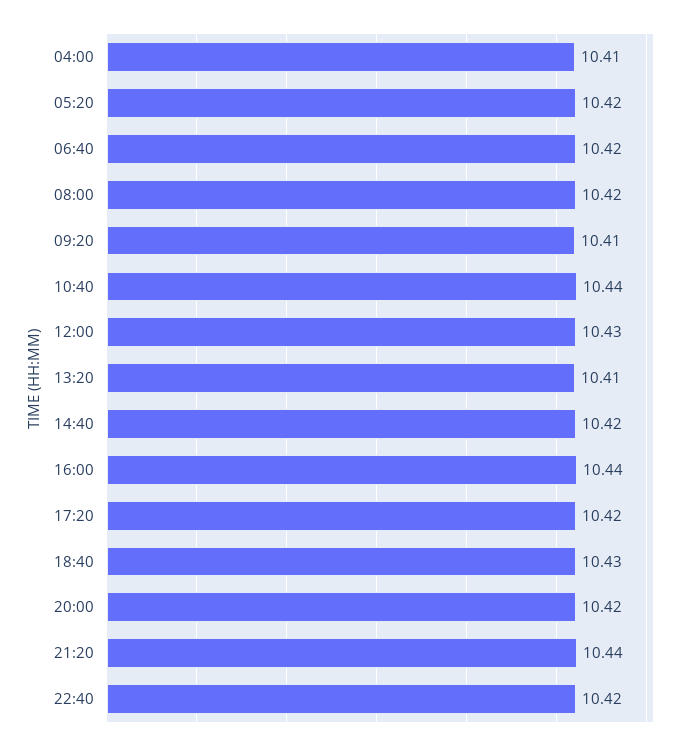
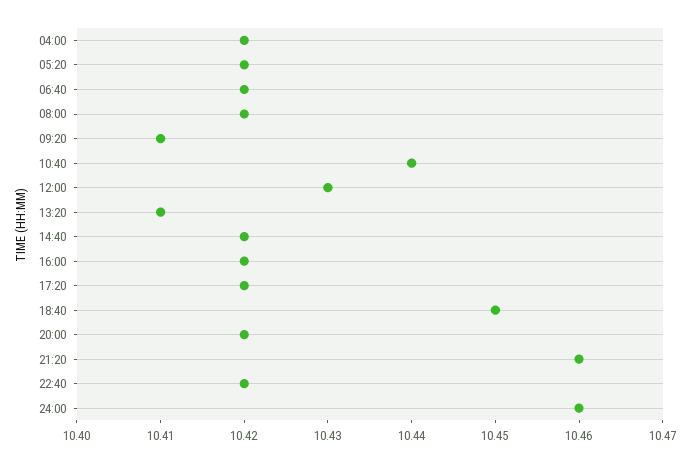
04:00: 10.41 -> 10.42
16:00: 10.44 -> 10.42
18:40: 10.43 -> 10.45
21:20: 10.44 -> 10.46
24:00: none -> 10.46

